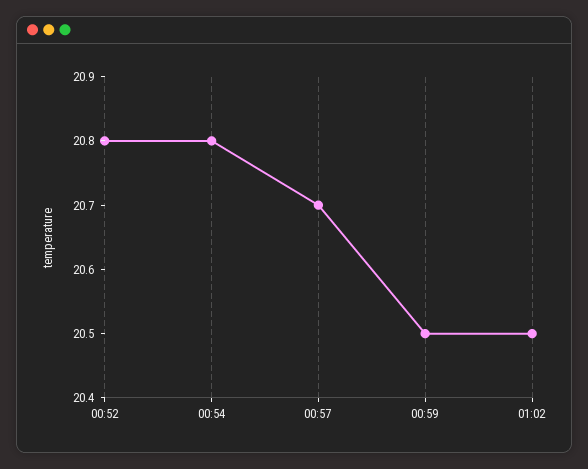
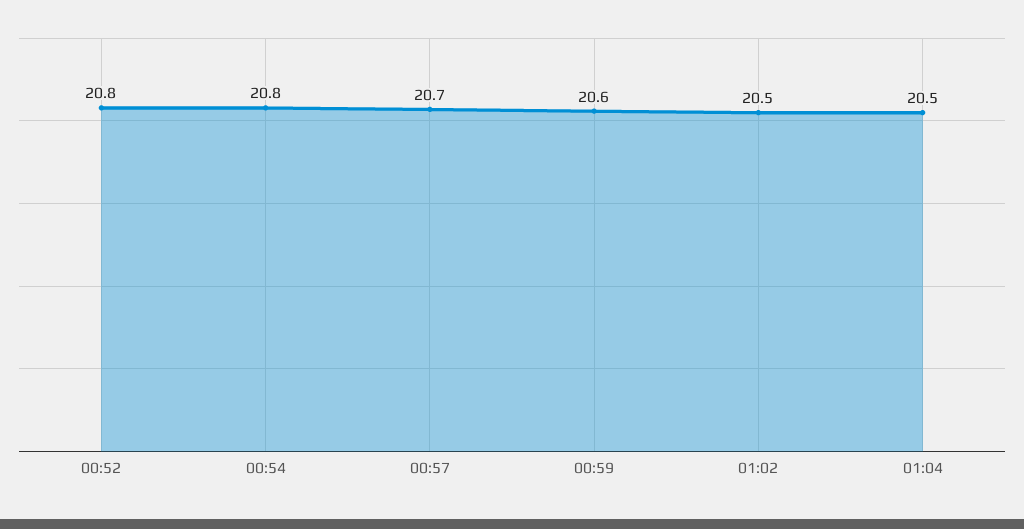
00:59: 20.5 -> 20.6
01:04: none -> 20.5

